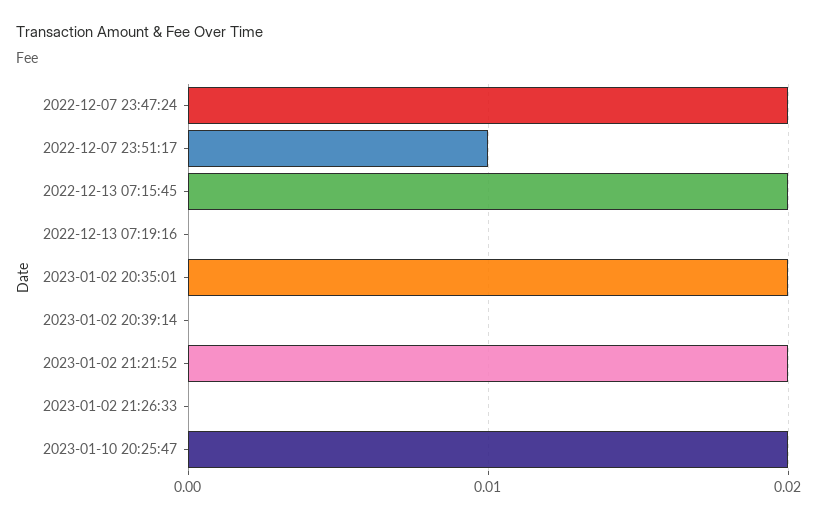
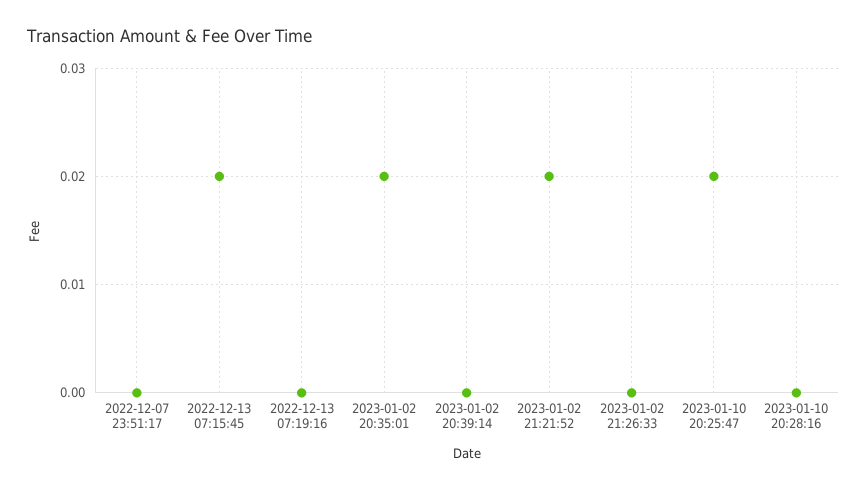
2022-12-07 23:47:24: 0.02 -> none
2022-12-07 23:51:17: 0.01 -> 0
2023-01-10 20:28:16: none -> 0

